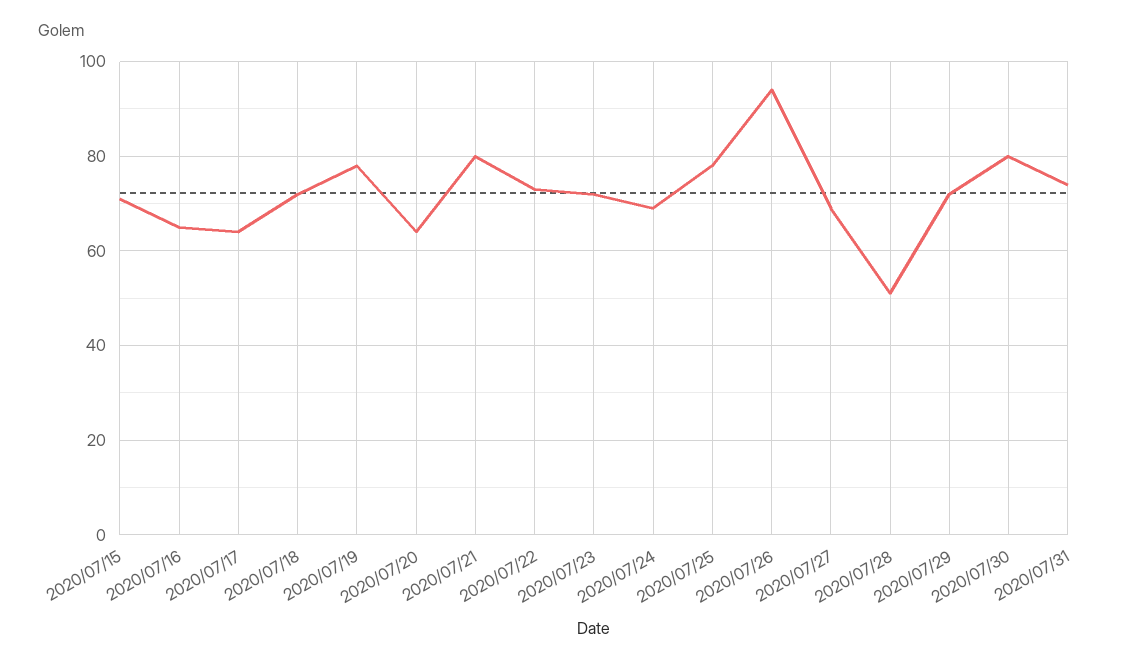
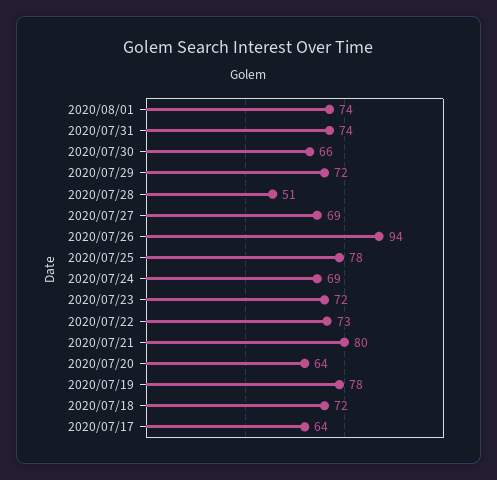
2020/07/15: 70 -> none
2020/07/16: 65 -> none
2020/07/30: 80 -> 66
2020/08/01: none -> 74

